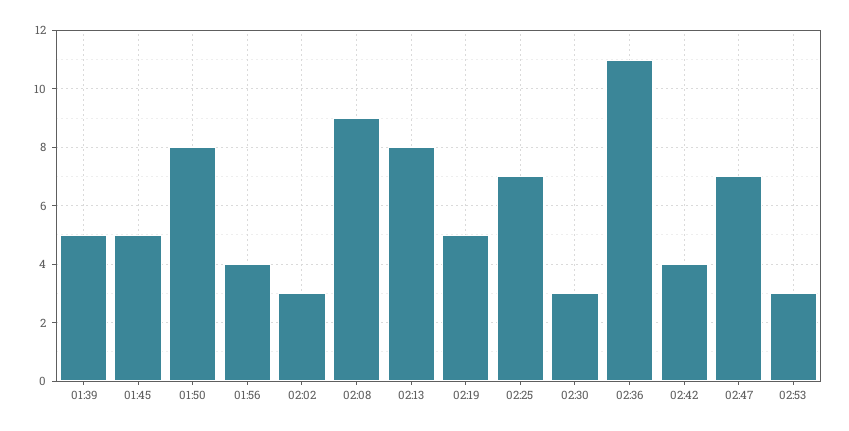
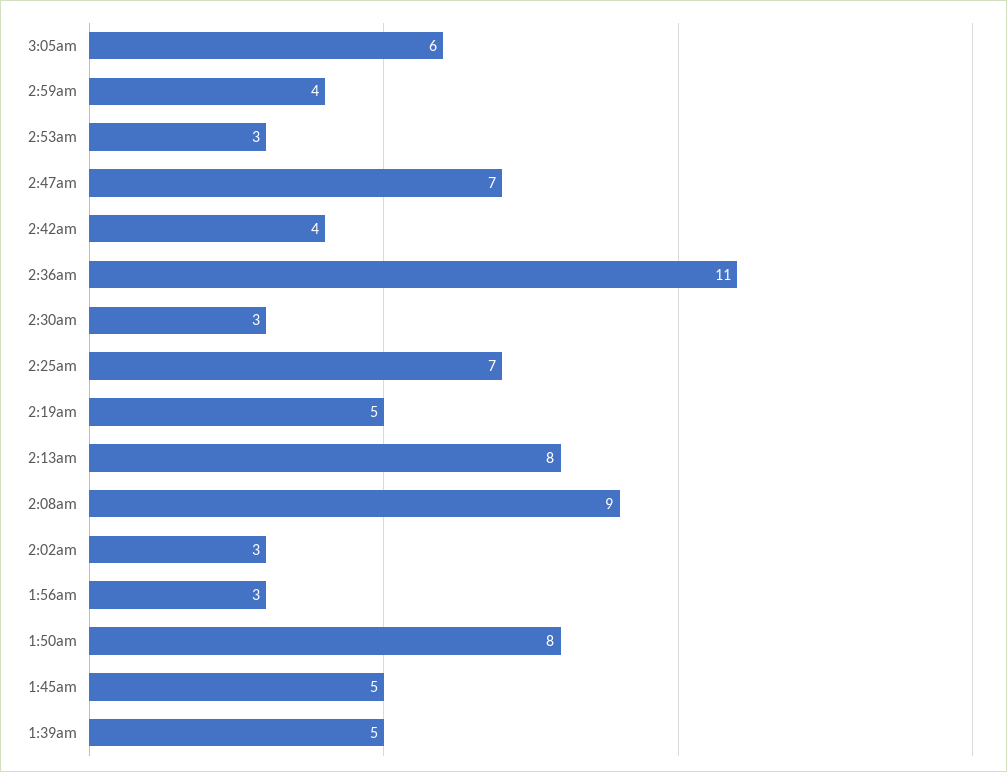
01:56: 4 -> 3
3:05am: none -> 6
2:59am: none -> 4

